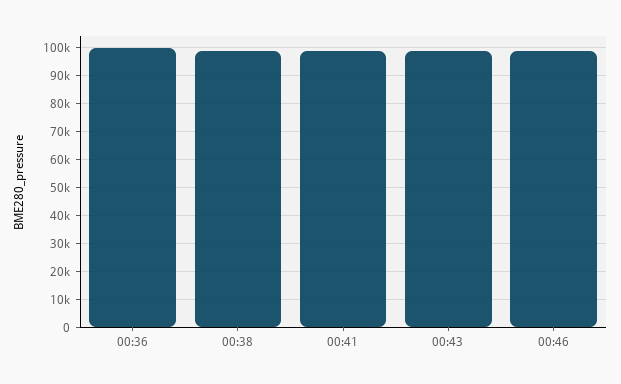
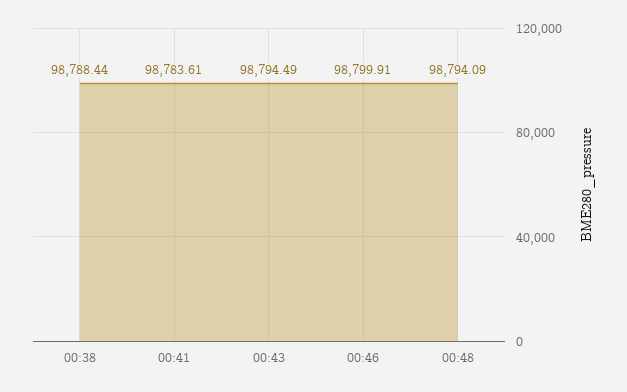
00:36: 100000 -> none
00:48: none -> 98794.09

